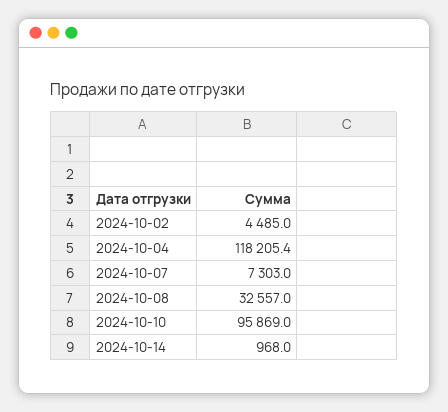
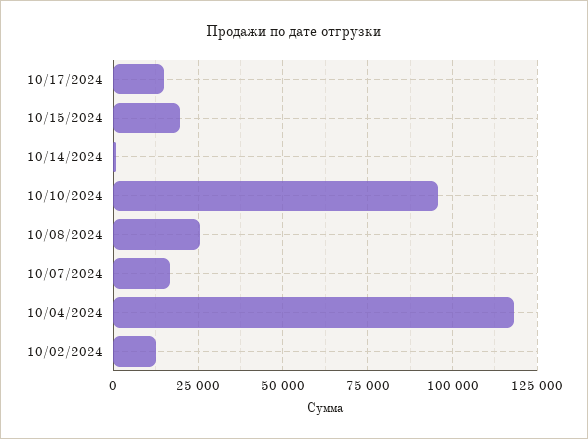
2024-10-02: 4485 -> 12500
2024-10-07: 7303 -> 17500
2024-10-08: 32557 -> 25000
10/17/2024: none -> 15000
10/15/2024: none -> 20000

